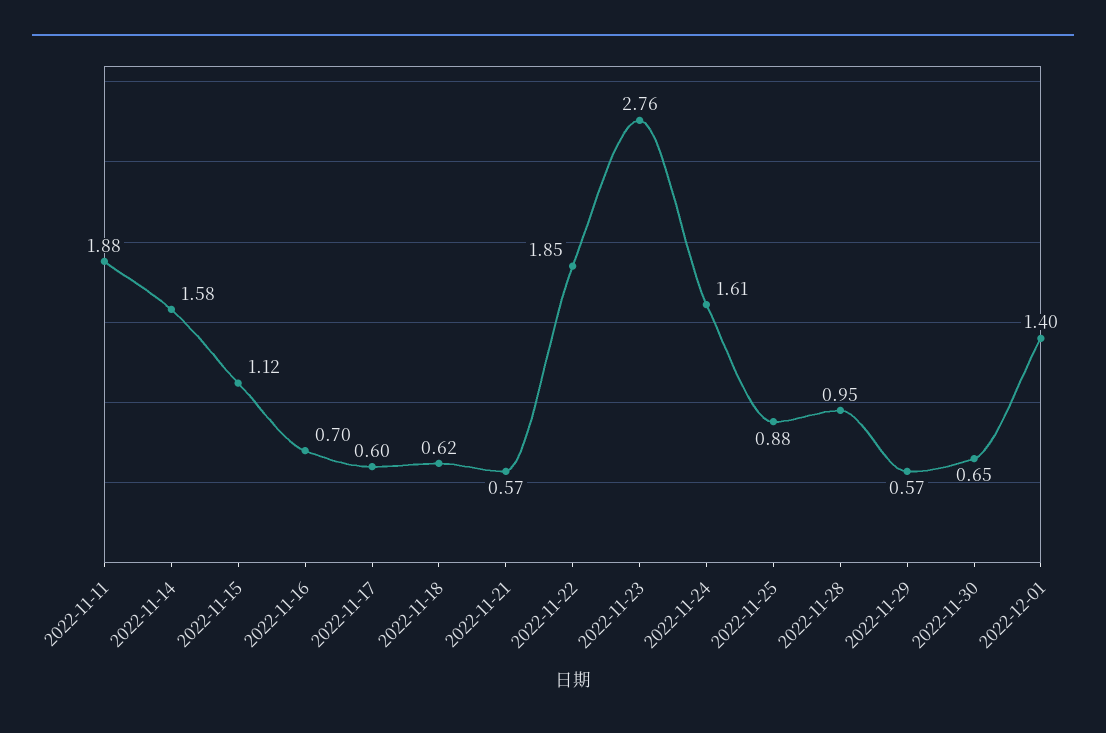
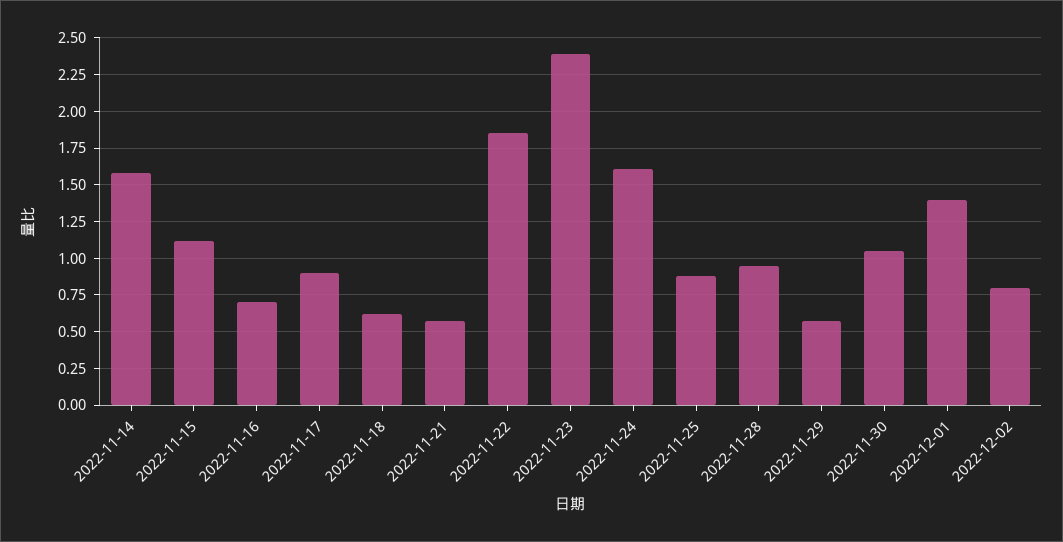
2022-11-11: 1.88 -> none
2022-11-17: 0.6 -> 0.9
2022-11-23: 2.76 -> 2.4
2022-11-30: 0.65 -> 1.05
2022-12-02: none -> 0.8

